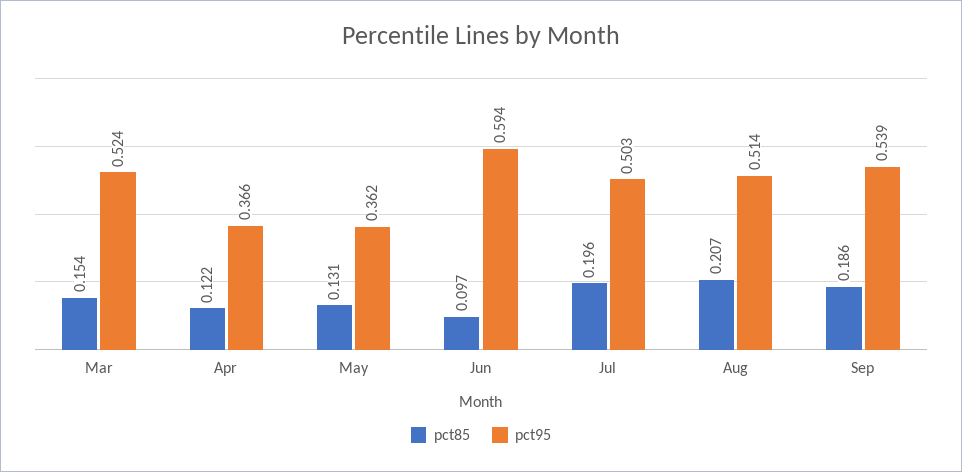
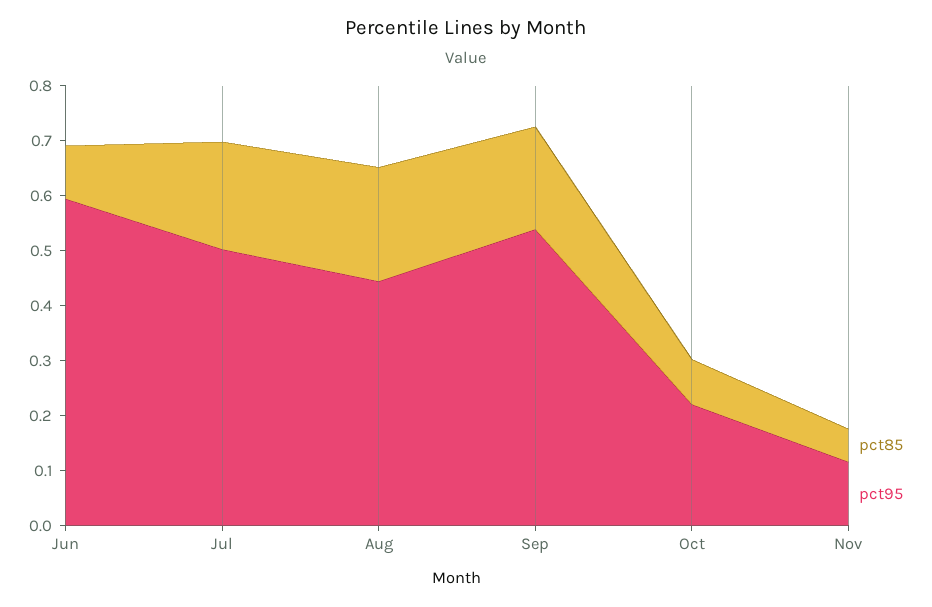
pct85, Mar: 0.154 -> none
pct95, Mar: 0.524 -> none
pct85, Apr: 0.122 -> none
pct95, Apr: 0.366 -> none
pct85, May: 0.131 -> none
pct95, May: 0.362 -> none
pct95, Aug: 0.514 -> 0.44
pct85, Oct: none -> 0.08
pct95, Oct: none -> 0.22
pct85, Nov: none -> 0.06
pct95, Nov: none -> 0.12

